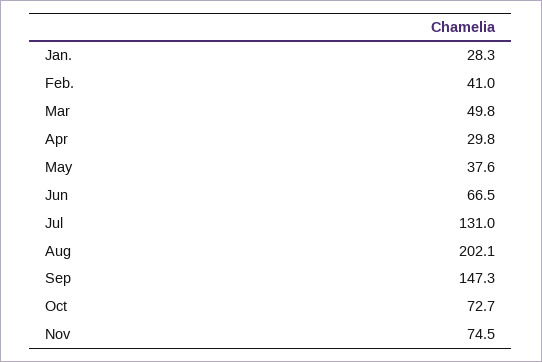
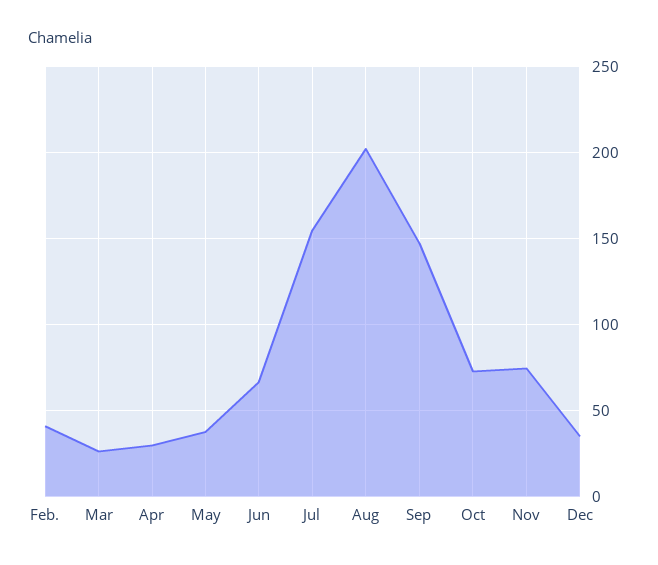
Jan.: 28.3 -> none
Mar: 49.8 -> 25
Jul: 131 -> 155
Dec: none -> 35

